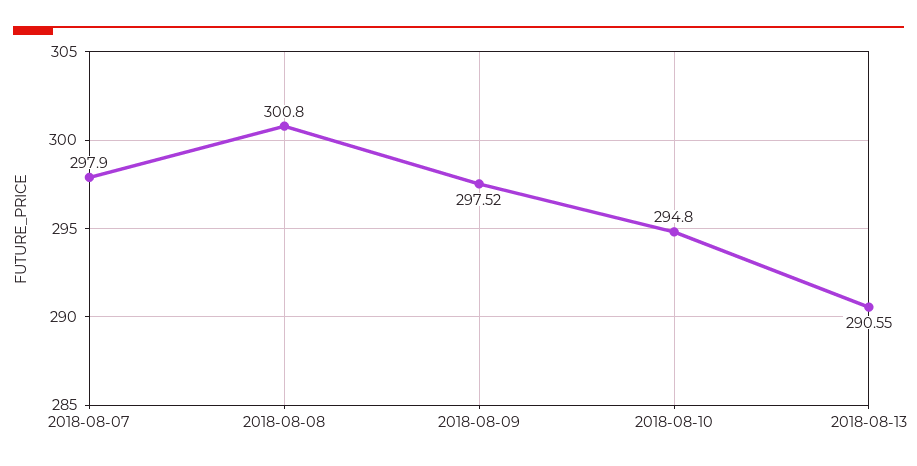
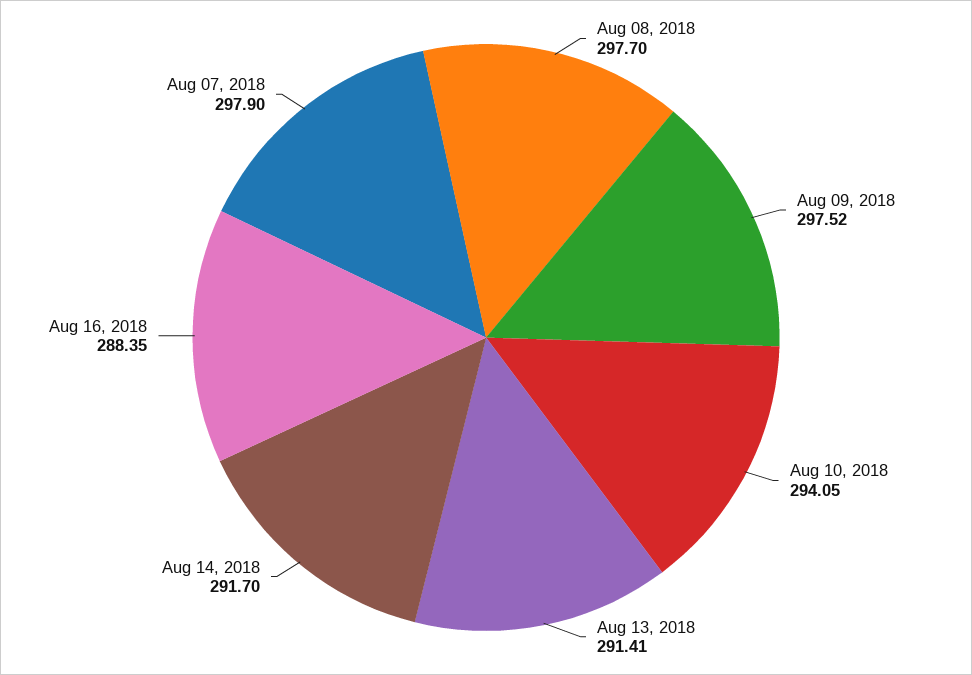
2018-08-08: 300.8 -> 297.7
2018-08-10: 294.8 -> 294.05
2018-08-13: 290.55 -> 291.41
Aug 14, 2018: none -> 291.7
Aug 16, 2018: none -> 288.35

